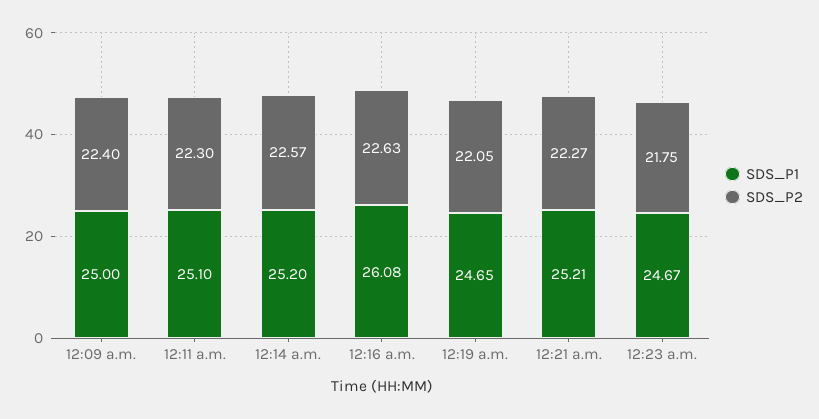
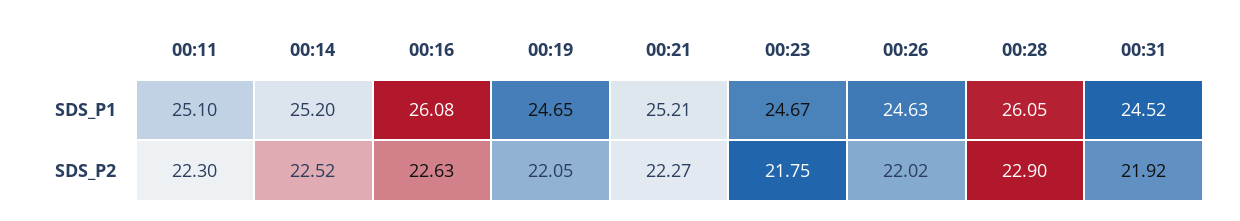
SDS_P1, 12:09 a.m.: 25 -> none
SDS_P2, 12:09 a.m.: 22.4 -> none
SDS_P2, 12:14 a.m.: 22.57 -> 22.52
SDS_P1, 00:26: none -> 24.63
SDS_P1, 00:28: none -> 26.05
SDS_P1, 00:31: none -> 24.52
SDS_P2, 00:26: none -> 22.02
SDS_P2, 00:28: none -> 22.9
SDS_P2, 00:31: none -> 21.92

